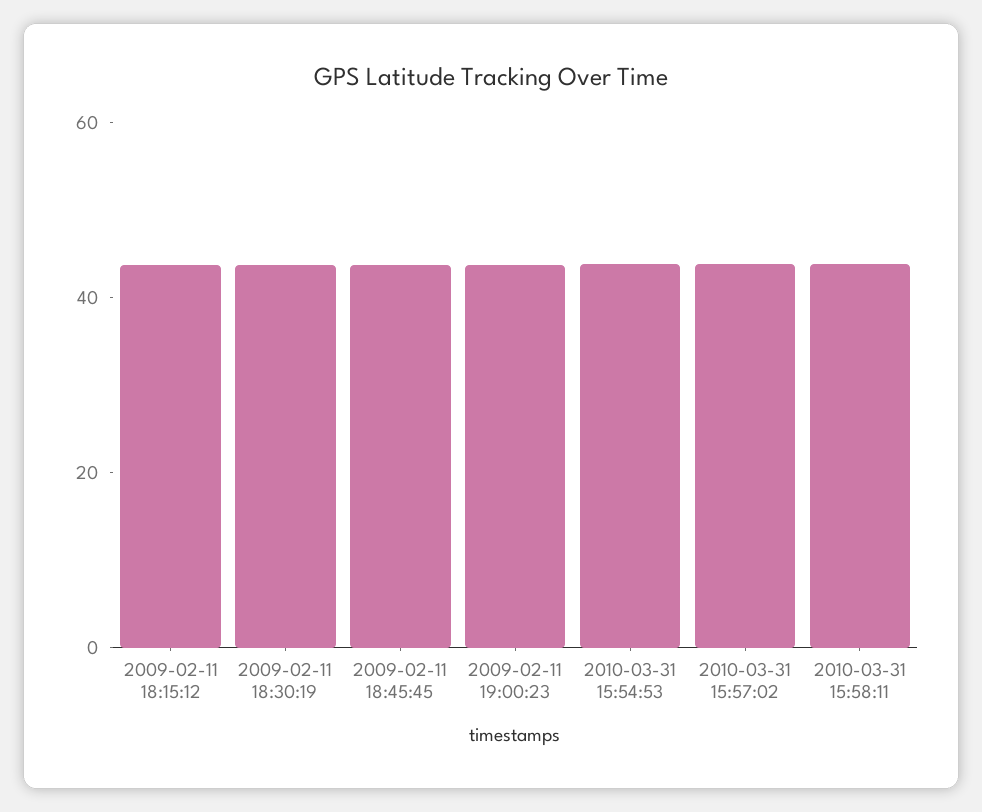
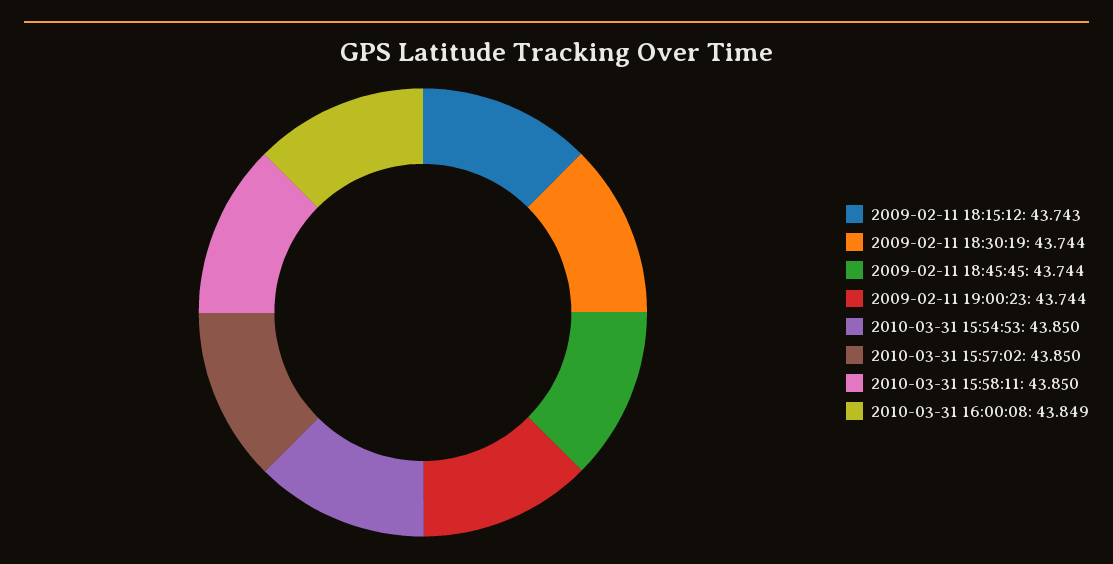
2010-03-31 16:00:08: none -> 43.849

